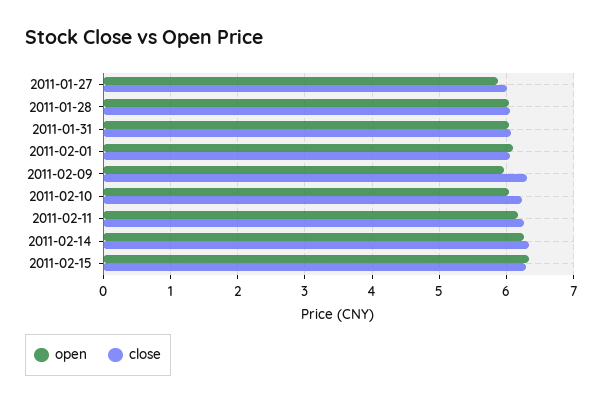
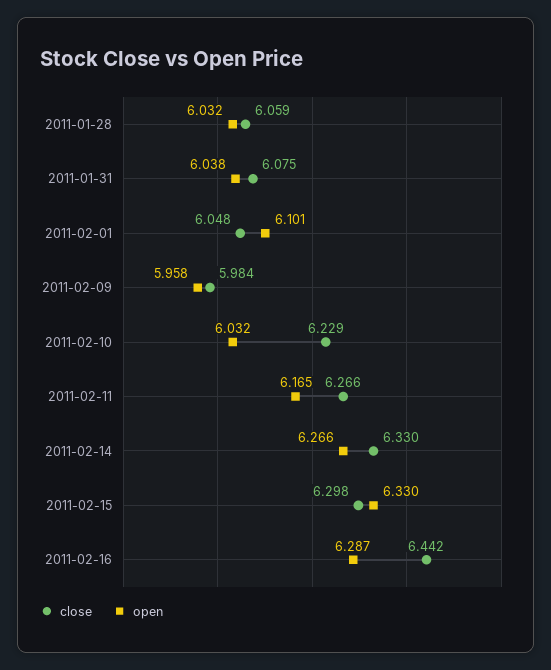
open, 2011-01-27: 5.9 -> none
close, 2011-01-27: 6 -> none
close, 2011-02-09: 6.3 -> 5.984
close, 2011-02-16: none -> 6.442
open, 2011-02-16: none -> 6.287

